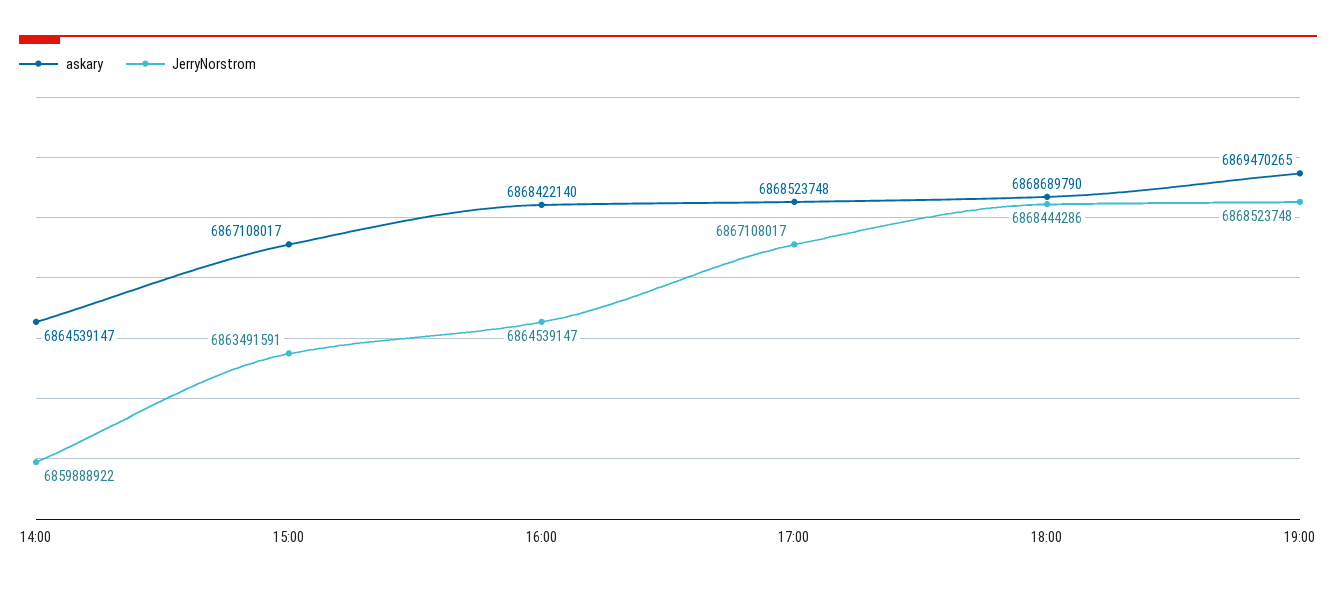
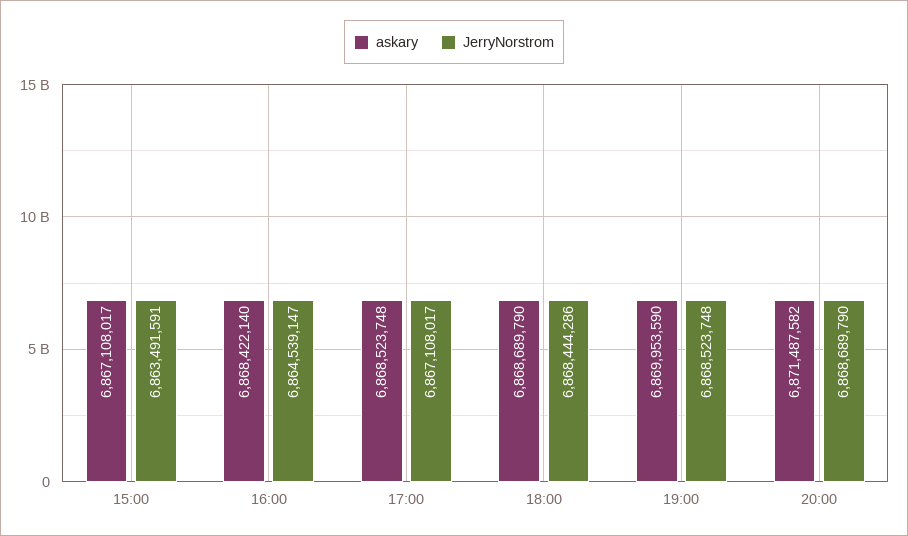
askary, 14:00: 6864539147 -> none
JerryNorstrom, 14:00: 6859888922 -> none
askary, 19:00: 6869470265 -> 6869953590
askary, 20:00: none -> 6871487582
JerryNorstrom, 20:00: none -> 6868689790

